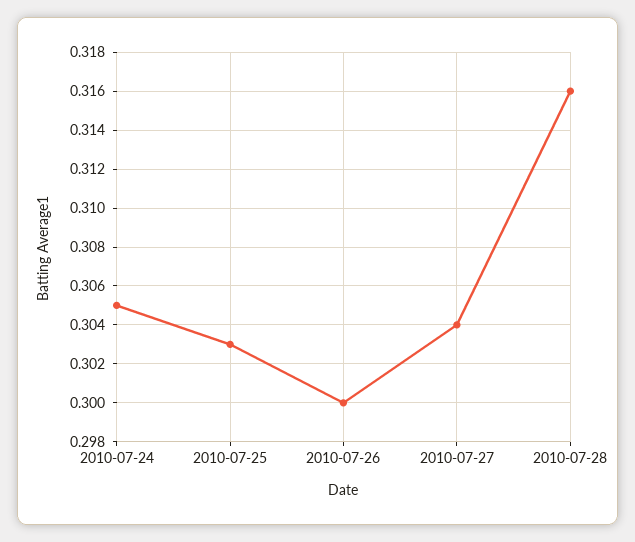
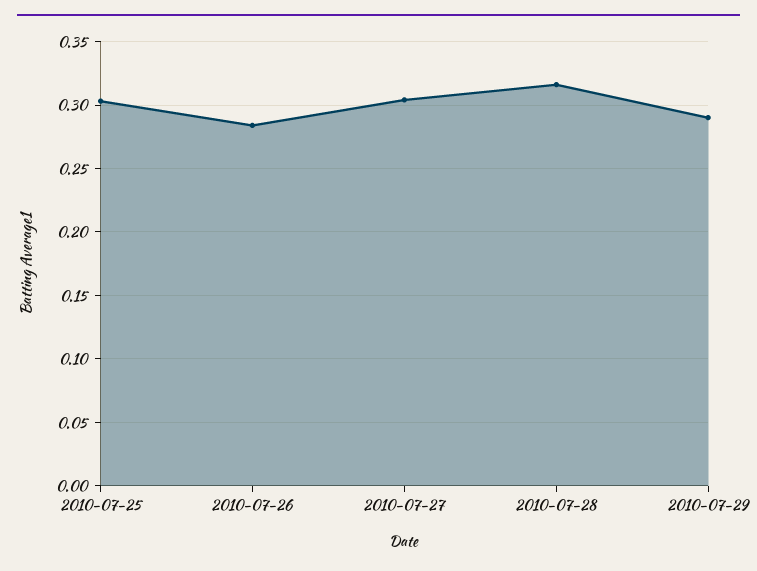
2010-07-24: 0.305 -> none
2010-07-26: 0.3 -> 0.285
2010-07-29: none -> 0.29

